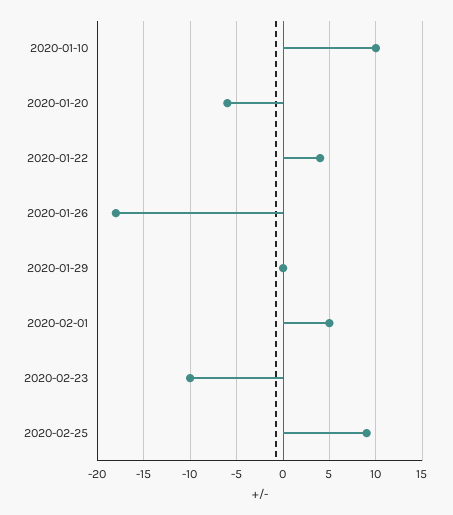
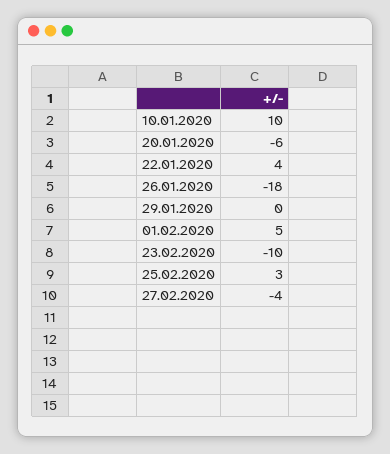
2020-02-25: 9 -> 3
27.02.2020: none -> -4

